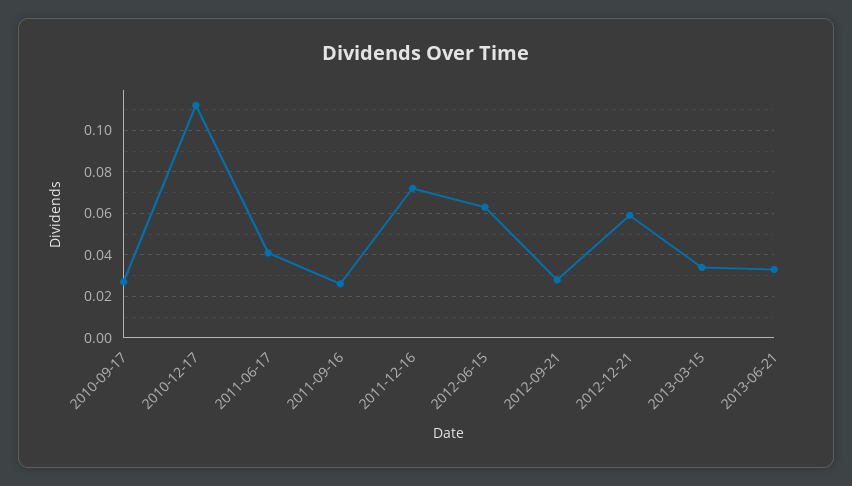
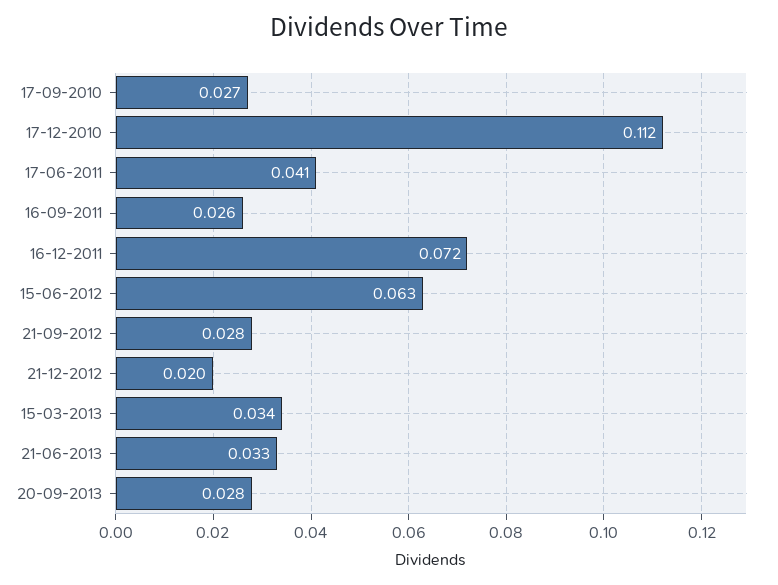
2012-12-21: 0.06 -> 0.02
20-09-2013: none -> 0.028

